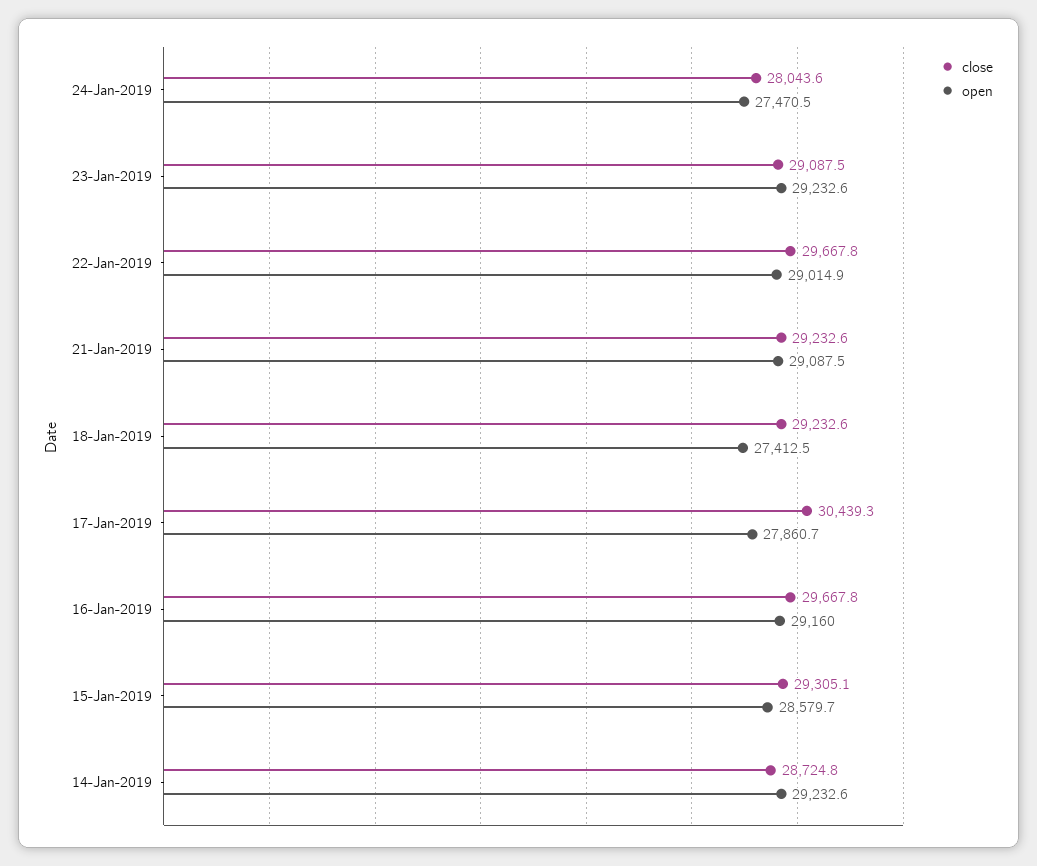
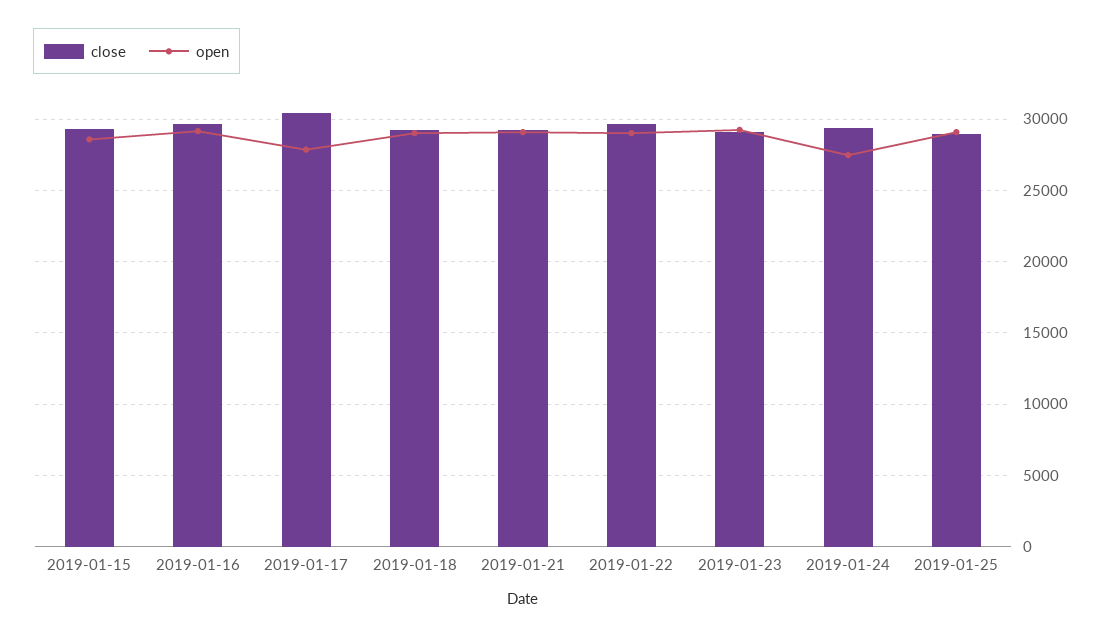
close, 24-Jan-2019: 28043.6 -> 29500
open, 18-Jan-2019: 27412.5 -> 29000
close, 14-Jan-2019: 28724.8 -> none
open, 14-Jan-2019: 29232.6 -> none
close, 2019-01-25: none -> 29000
open, 2019-01-25: none -> 29000

